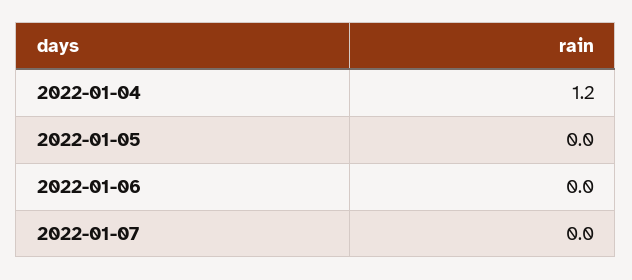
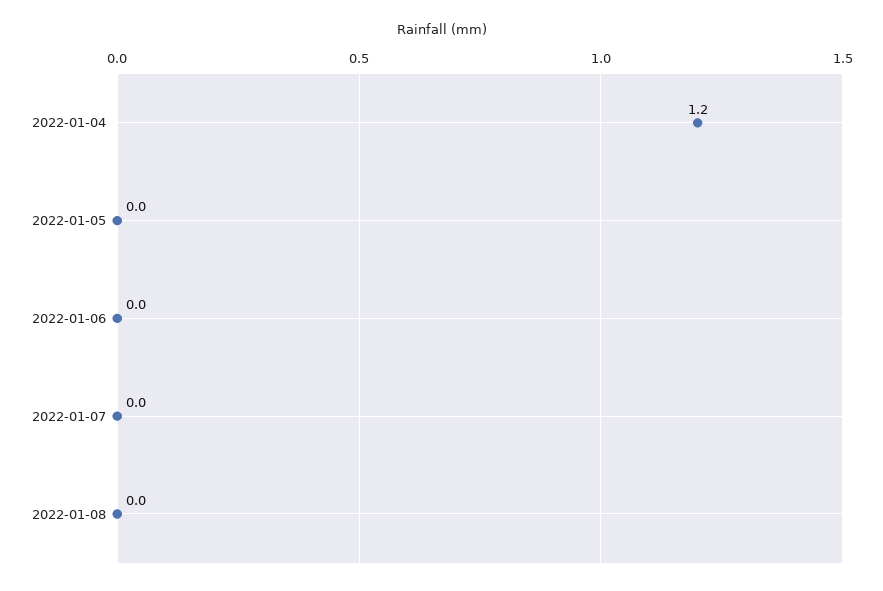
2022-01-08: none -> 0

